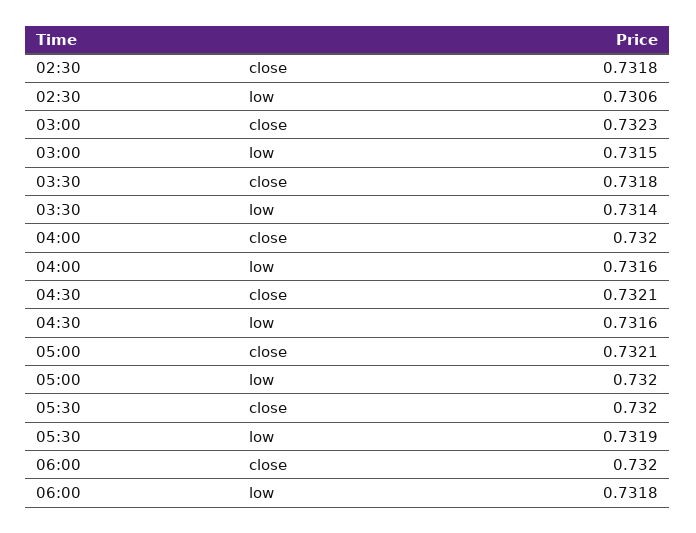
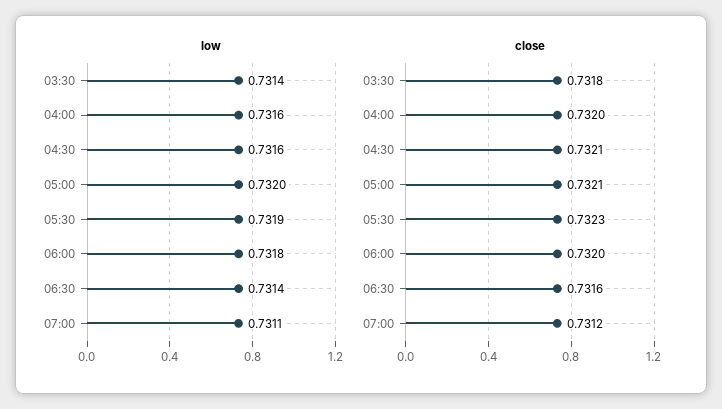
close, 02:30: 0.7318 -> none
low, 02:30: 0.7306 -> none
close, 03:00: 0.7323 -> none
low, 03:00: 0.7315 -> none
close, 05:30: 0.732 -> 0.7323
low, 06:30: none -> 0.7314
low, 07:00: none -> 0.7311
close, 06:30: none -> 0.7316
close, 07:00: none -> 0.7312

